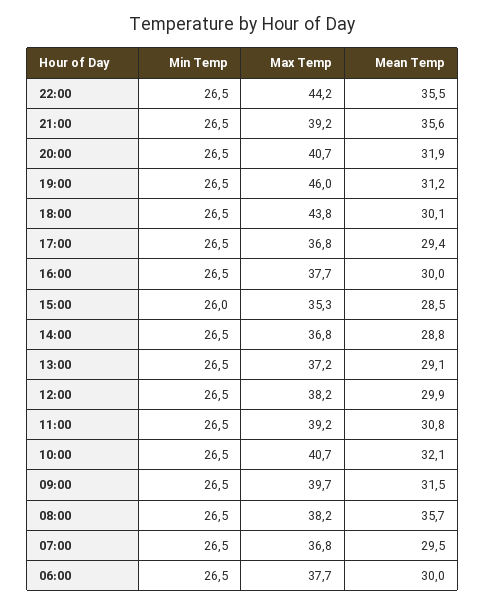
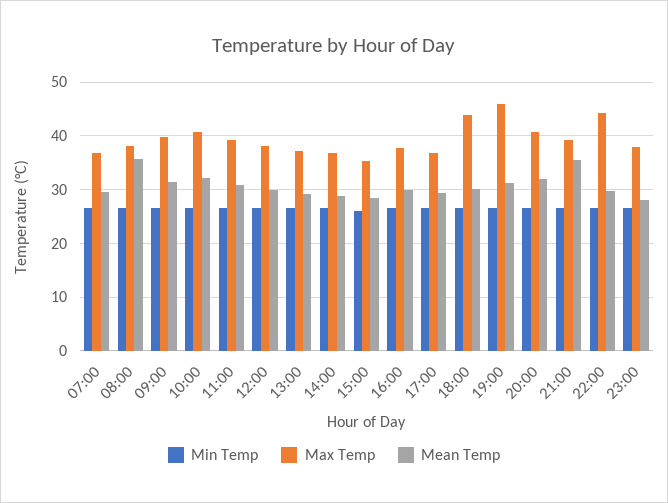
Mean Temp, 22:00: 35.5 -> 30
Min Temp, 06:00: 26.5 -> none
Max Temp, 06:00: 37.7 -> none
Mean Temp, 06:00: 30 -> none
Min Temp, 23:00: none -> 26
Max Temp, 23:00: none -> 38
Mean Temp, 23:00: none -> 28

